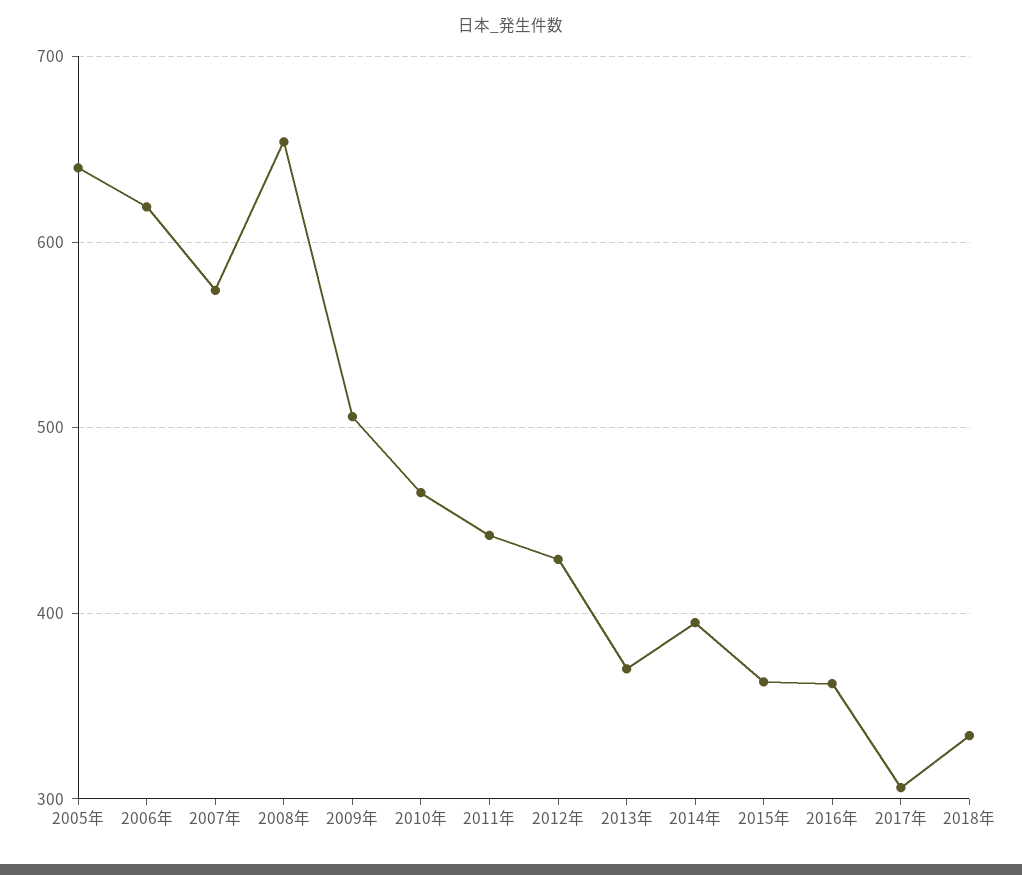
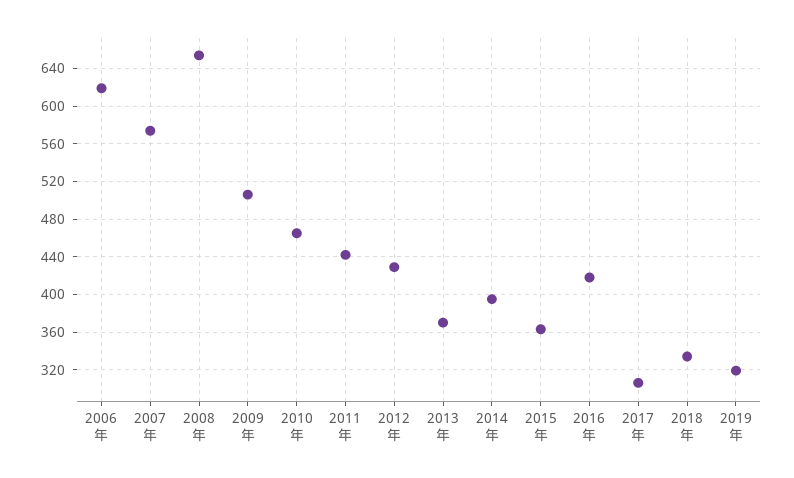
2005年: 640 -> none
2016年: 360 -> 420
2019年: none -> 320

